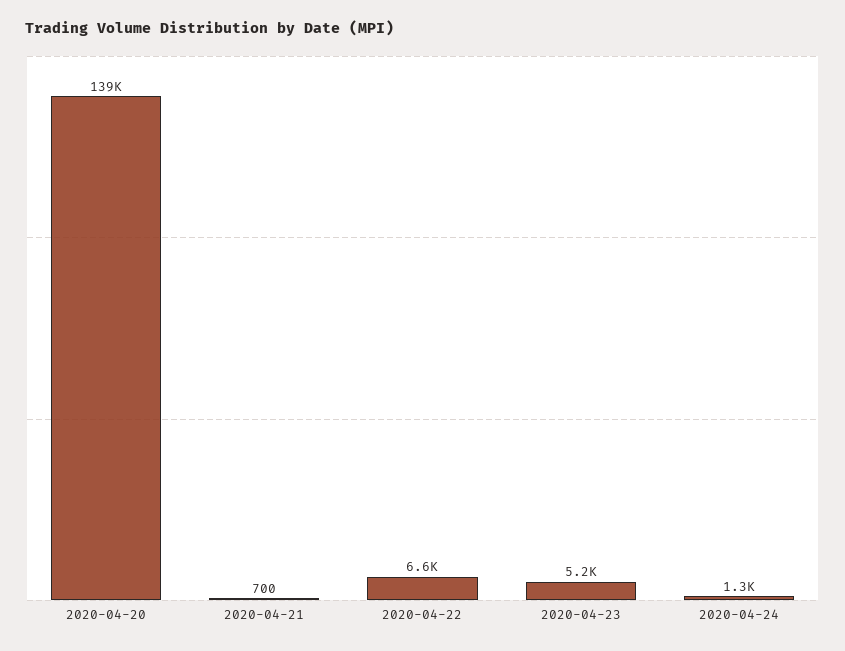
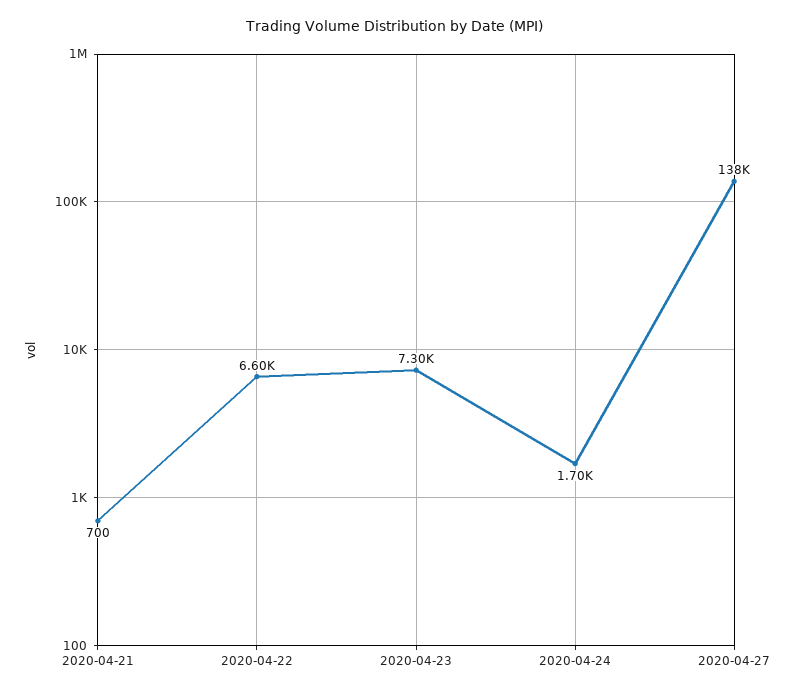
2020-04-20: 139000 -> none
2020-04-23: 5200 -> 7300
2020-04-24: 1300 -> 1700
2020-04-27: none -> 138000

